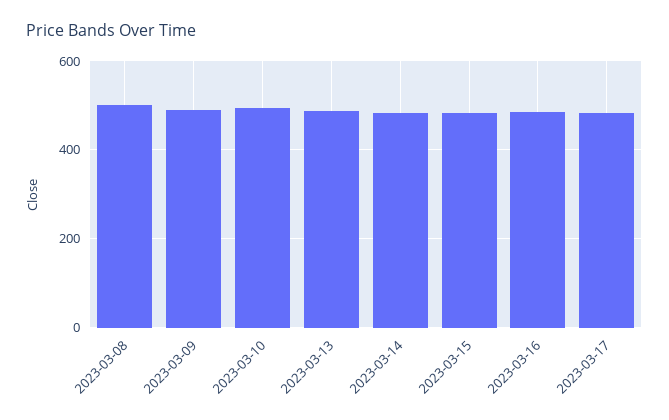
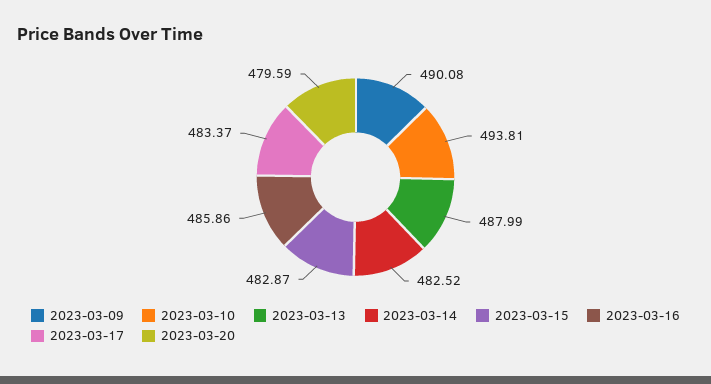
2023-03-08: 500 -> none
2023-03-20: none -> 479.59

